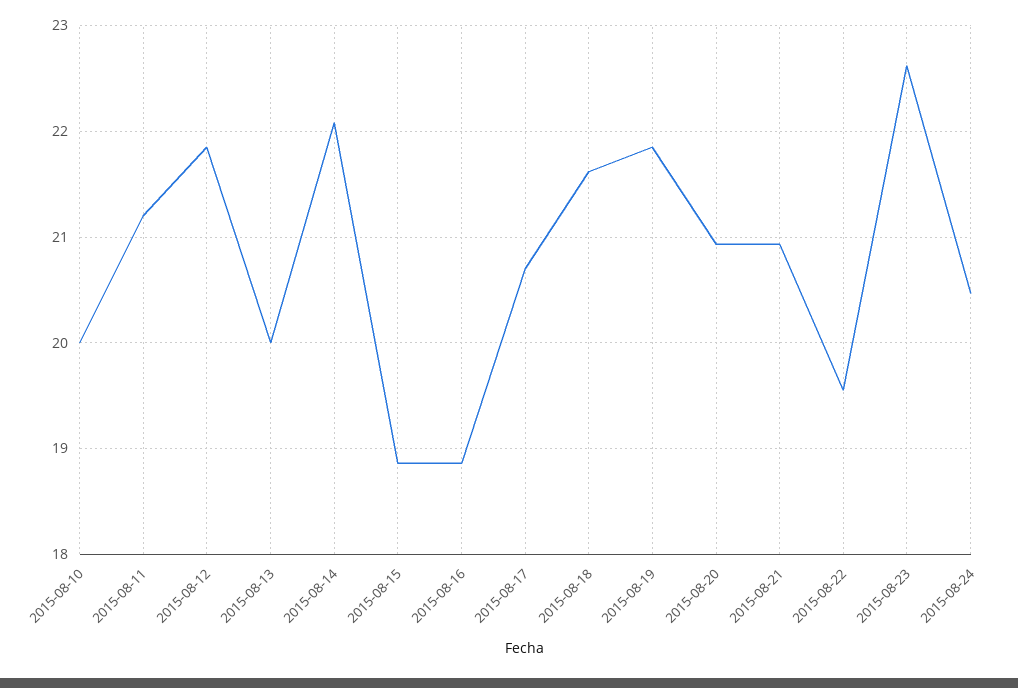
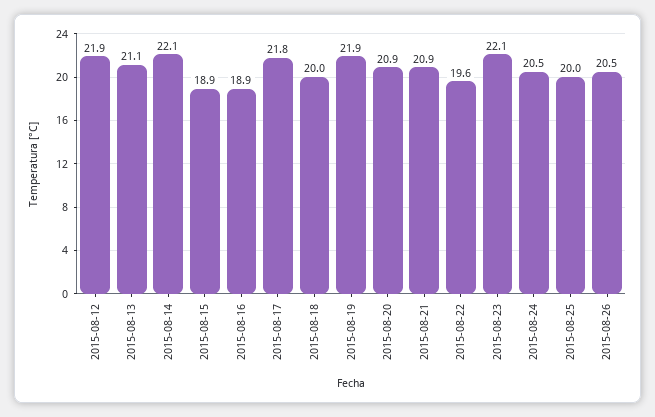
2015-08-10: 20 -> none
2015-08-11: 21.2 -> none
2015-08-13: 20 -> 21.1
2015-08-17: 20.7 -> 21.8
2015-08-18: 21.6 -> 20
2015-08-23: 22.6 -> 22.1
2015-08-25: none -> 20
2015-08-26: none -> 20.5

